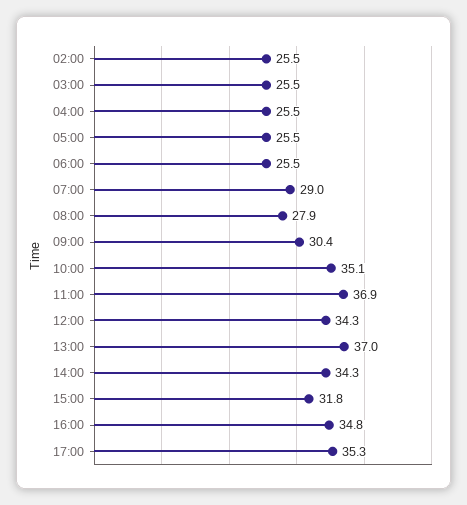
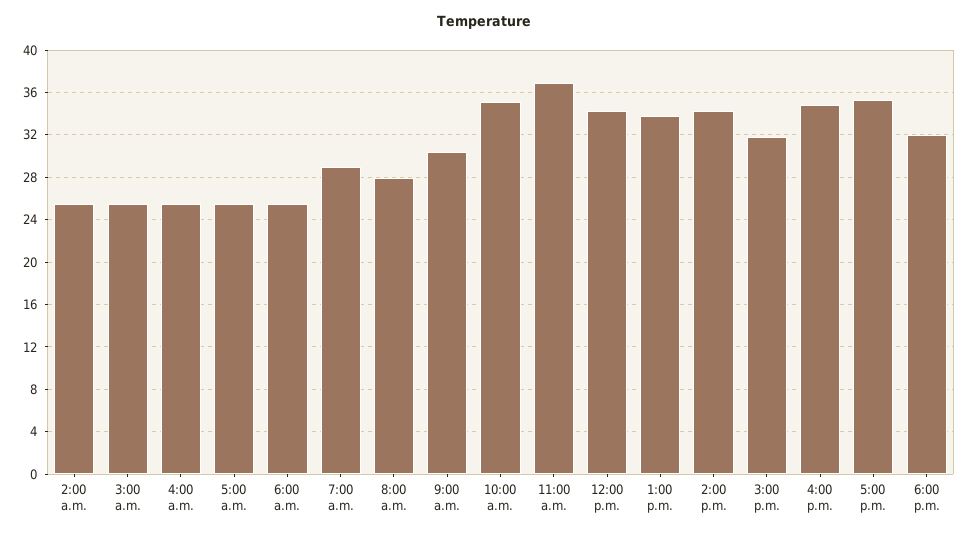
13:00: 37 -> 34
6:00 p.m.: none -> 32

